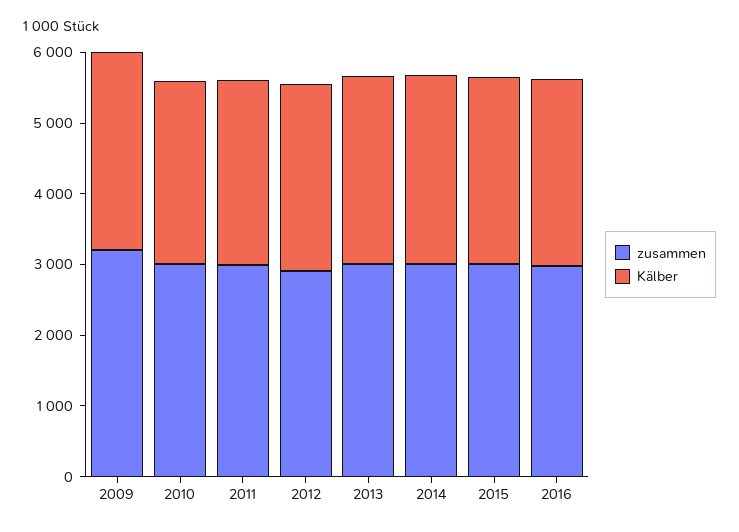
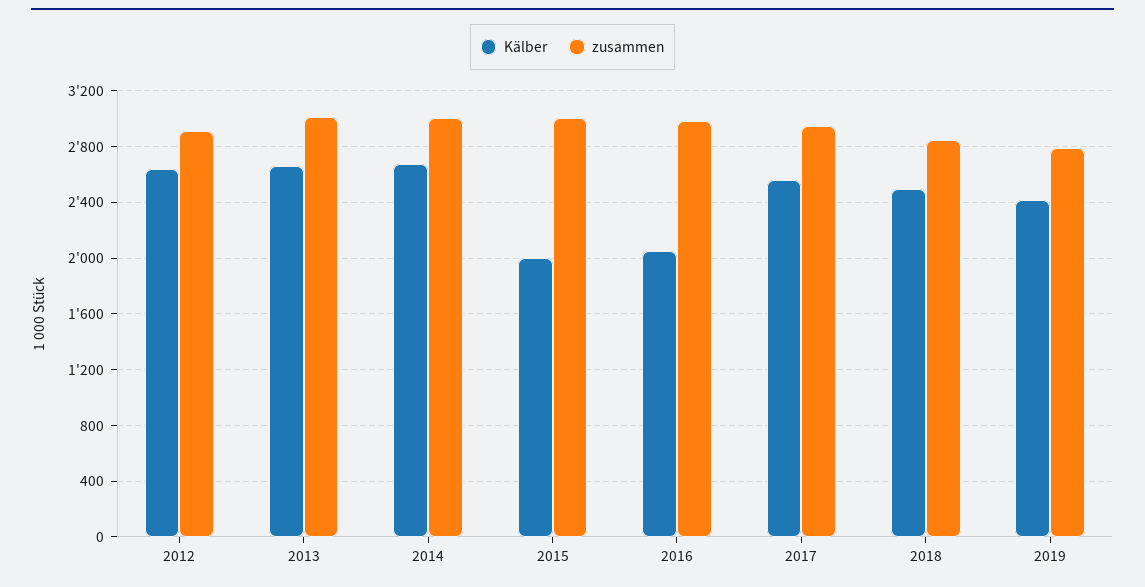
zusammen, 2009: 3200 -> none
Kälber, 2009: 2800 -> none
zusammen, 2010: 3000 -> none
Kälber, 2010: 2600 -> none
zusammen, 2011: 3000 -> none
Kälber, 2011: 2600 -> none
Kälber, 2015: 2600 -> 2000
Kälber, 2016: 2600 -> 2050
Kälber, 2017: none -> 2550
zusammen, 2017: none -> 2950
Kälber, 2018: none -> 2500
zusammen, 2018: none -> 2850
Kälber, 2019: none -> 2400
zusammen, 2019: none -> 2800

